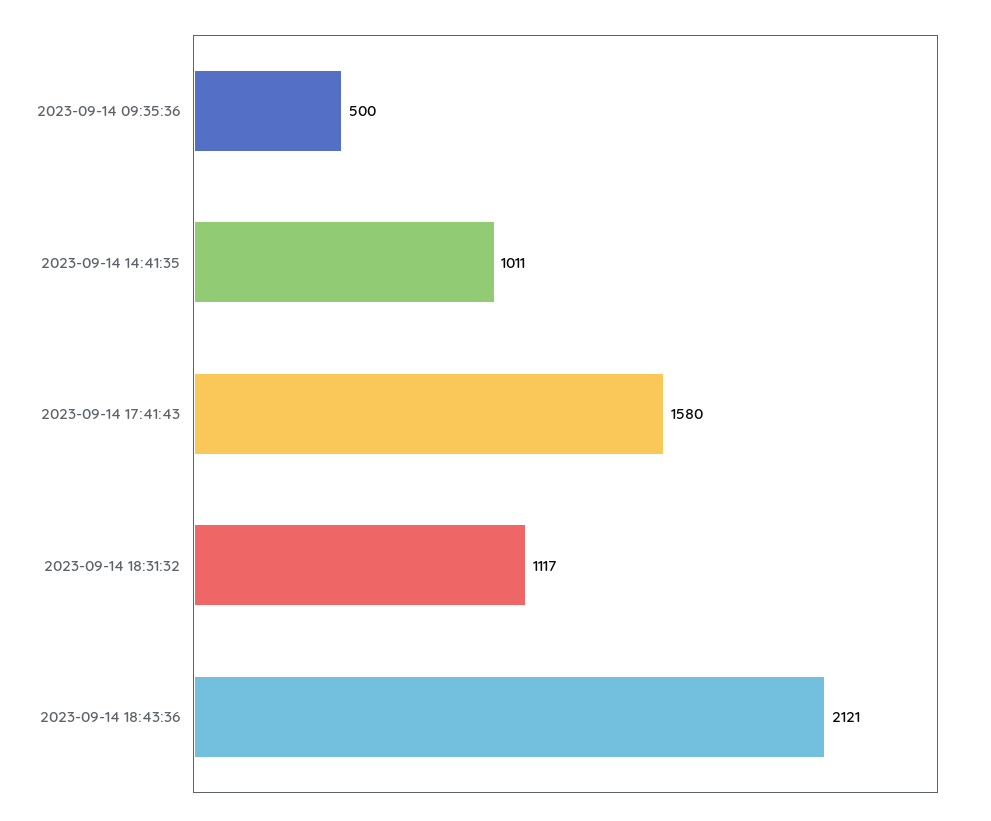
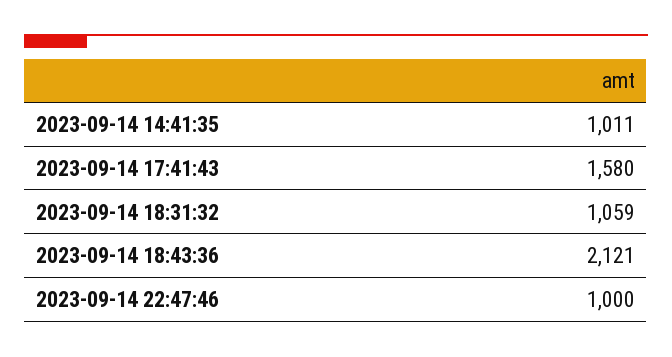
2023-09-14 09:35:36: 500 -> none
2023-09-14 18:31:32: 1117 -> 1059
2023-09-14 22:47:46: none -> 1000

